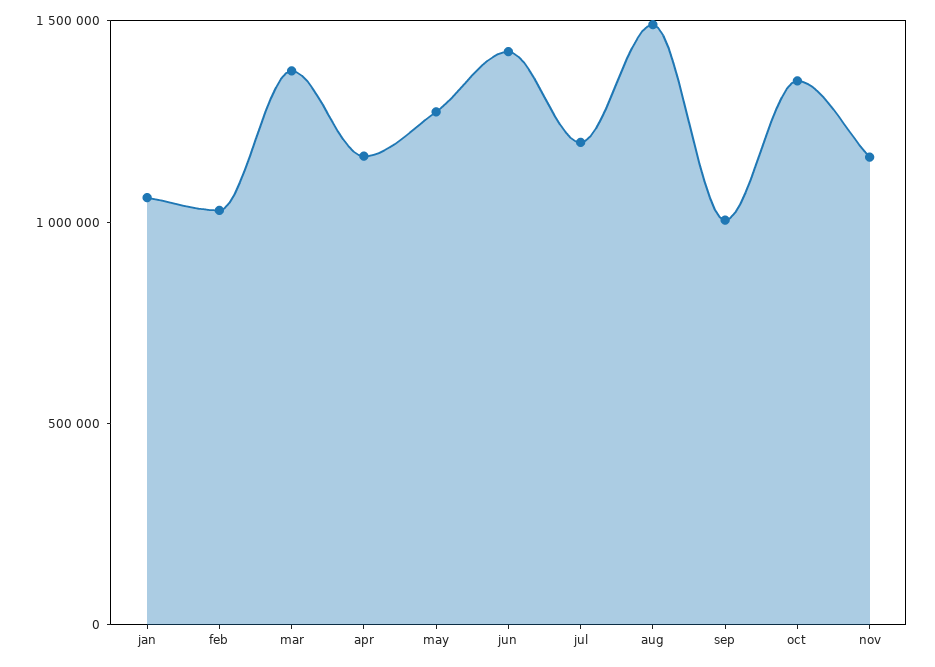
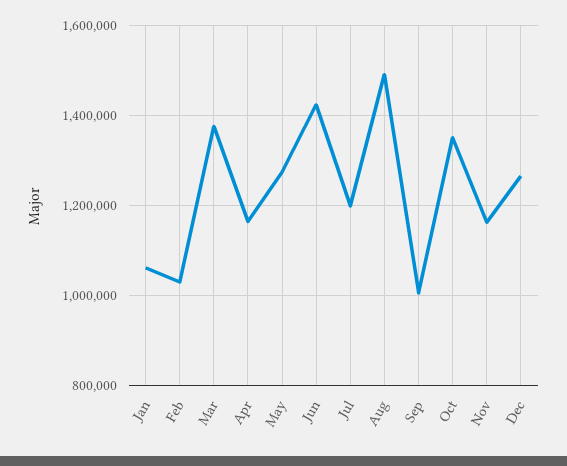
Dec: none -> 1260000

